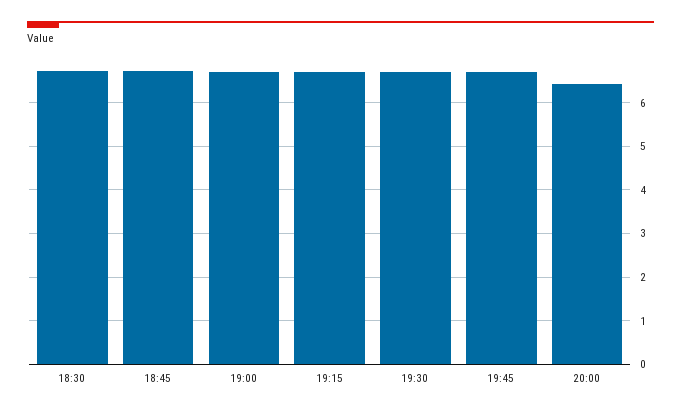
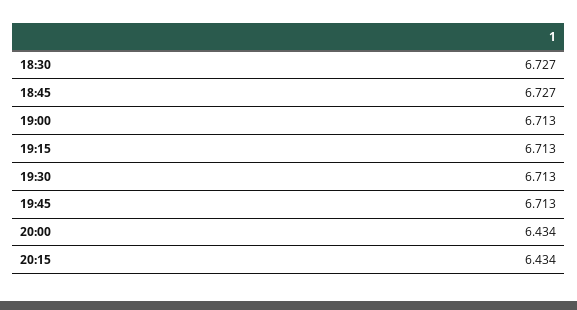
20:15: none -> 6.434

